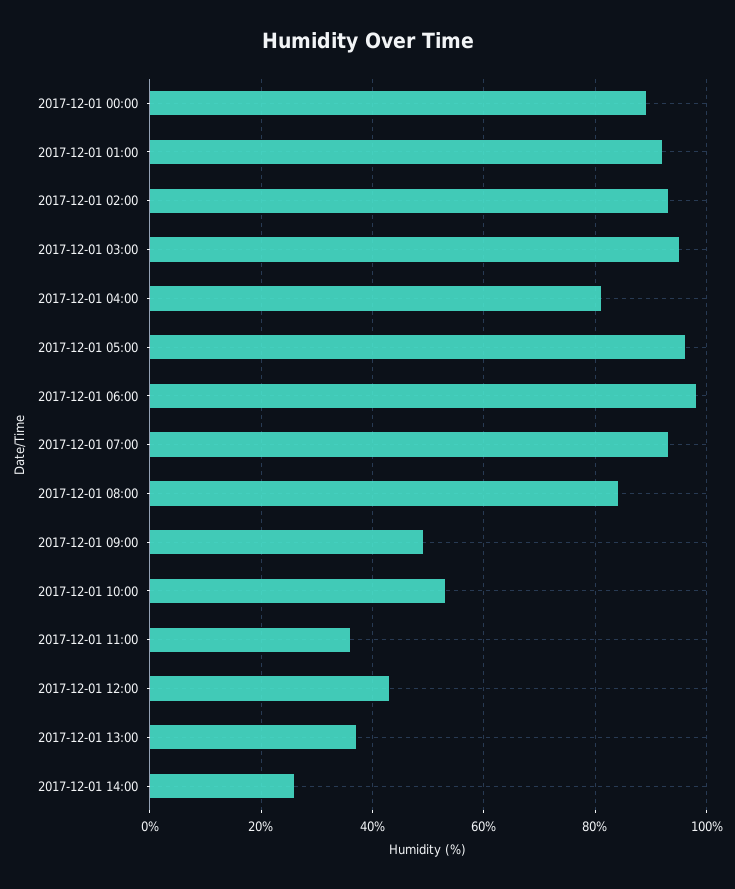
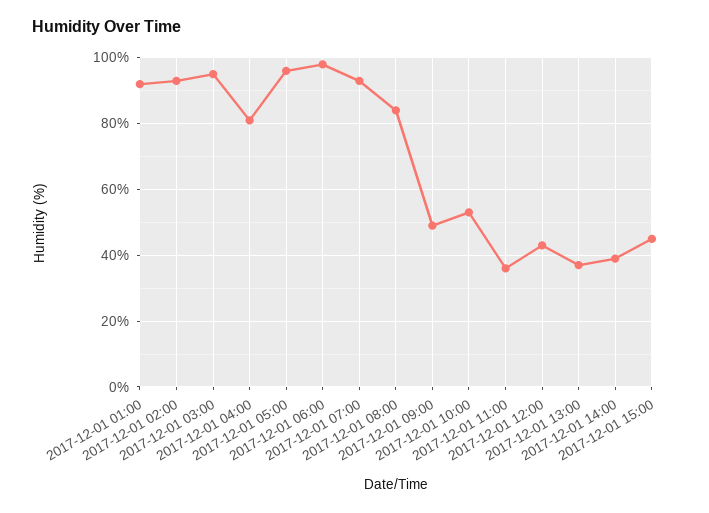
2017-12-01 00:00: 90 -> none
2017-12-01 14:00: 25 -> 40
2017-12-01 15:00: none -> 45

